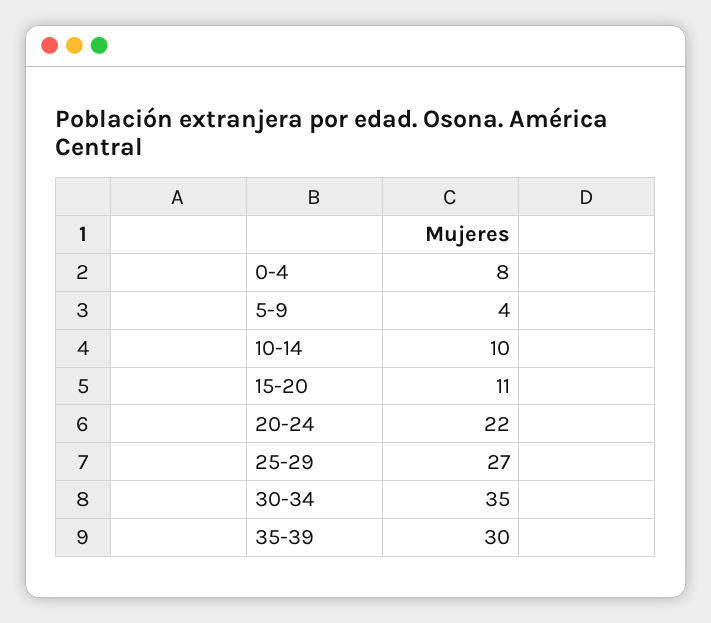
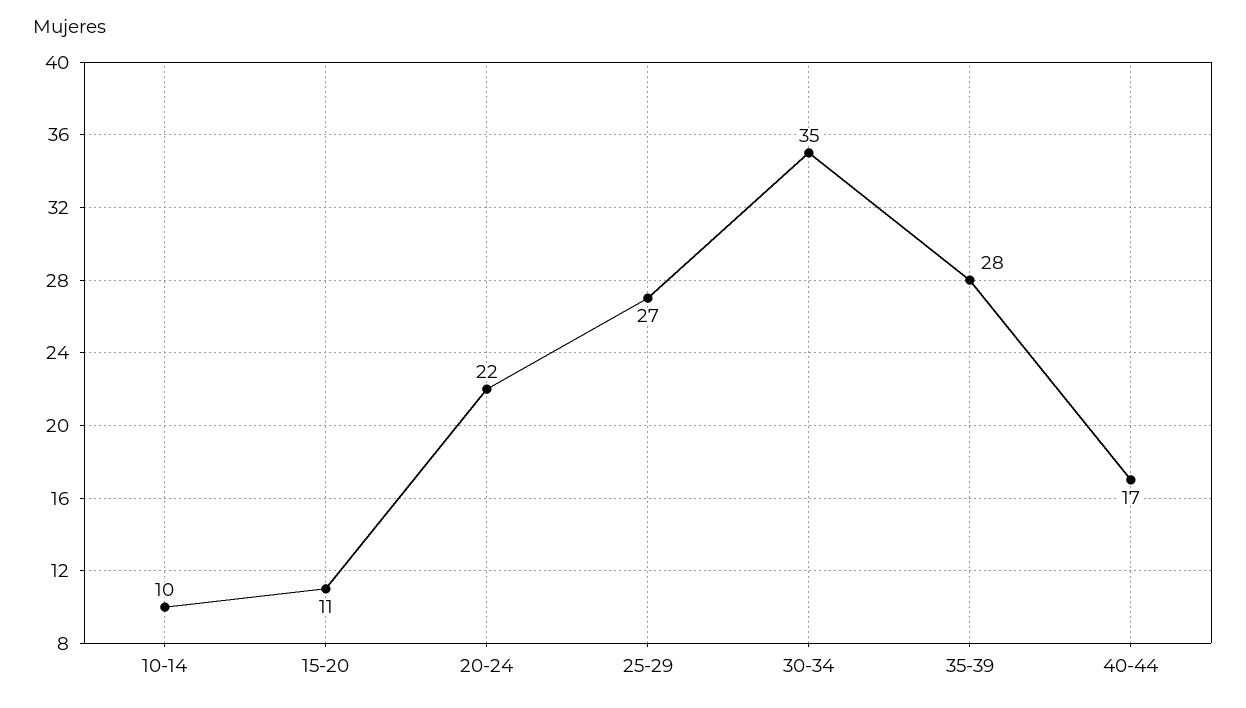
0-4: 8 -> none
5-9: 4 -> none
35-39: 30 -> 28
40-44: none -> 17

